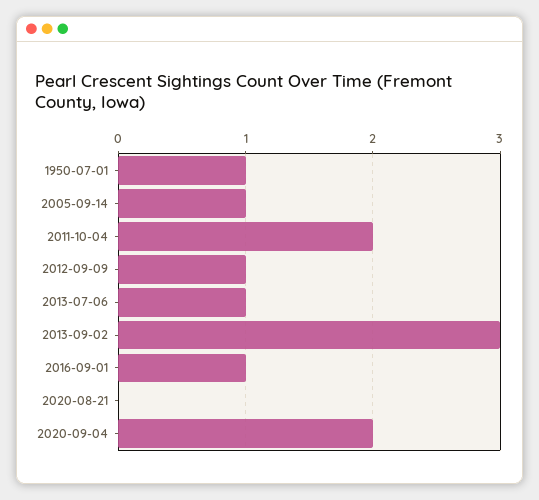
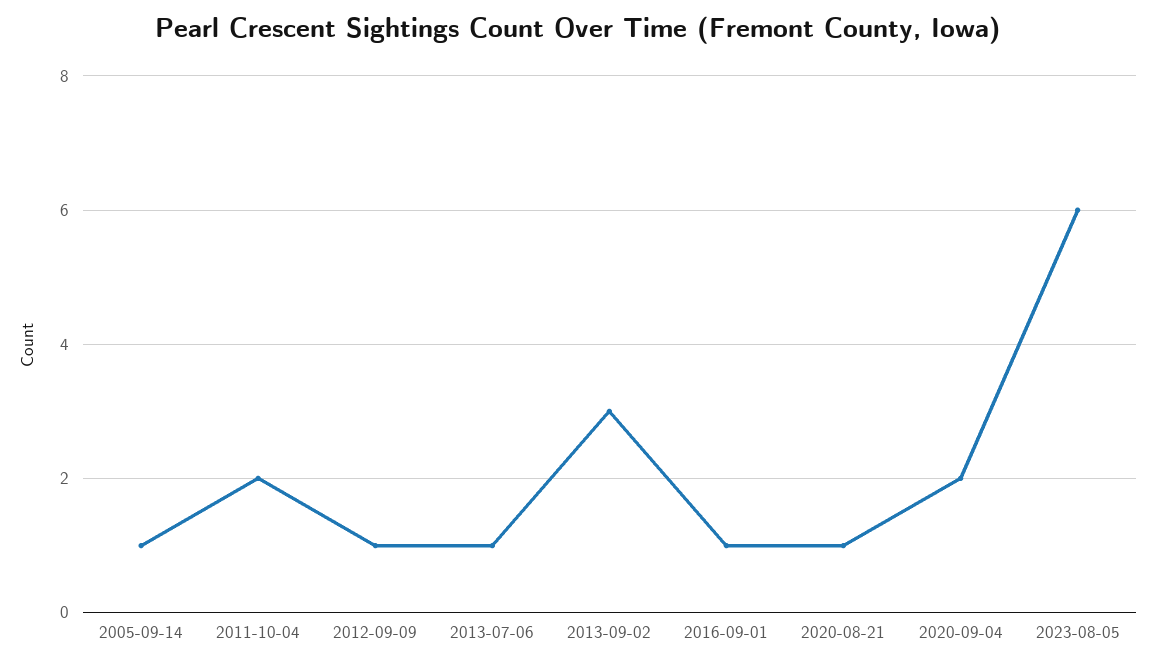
1950-07-01: 1 -> none
2020-08-21: 0 -> 1
2023-08-05: none -> 6

